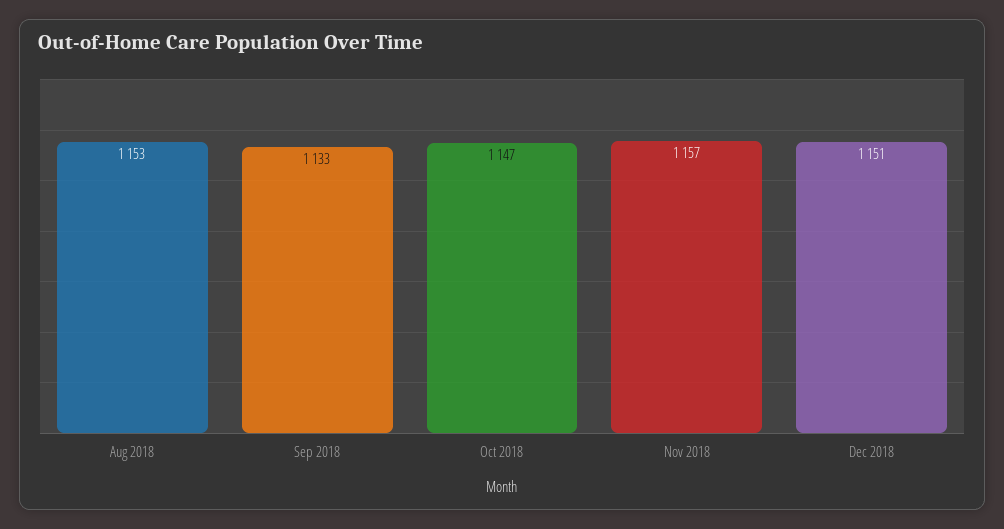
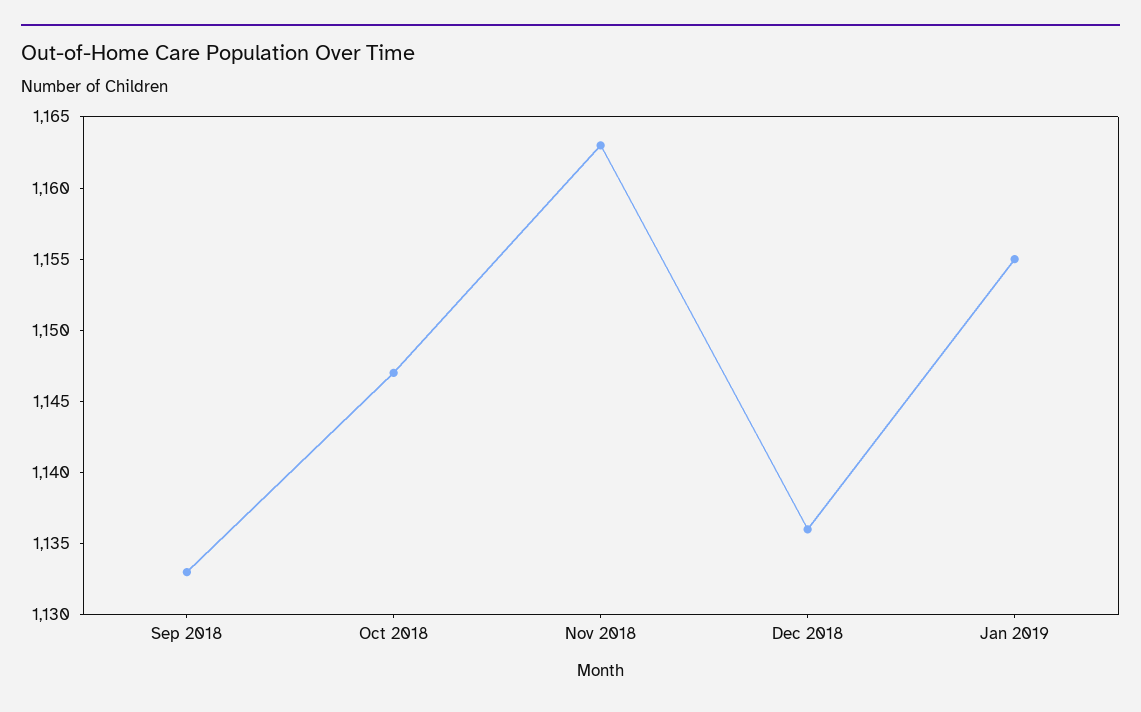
Aug 2018: 1153 -> none
Nov 2018: 1157 -> 1163
Dec 2018: 1151 -> 1136
Jan 2019: none -> 1155

